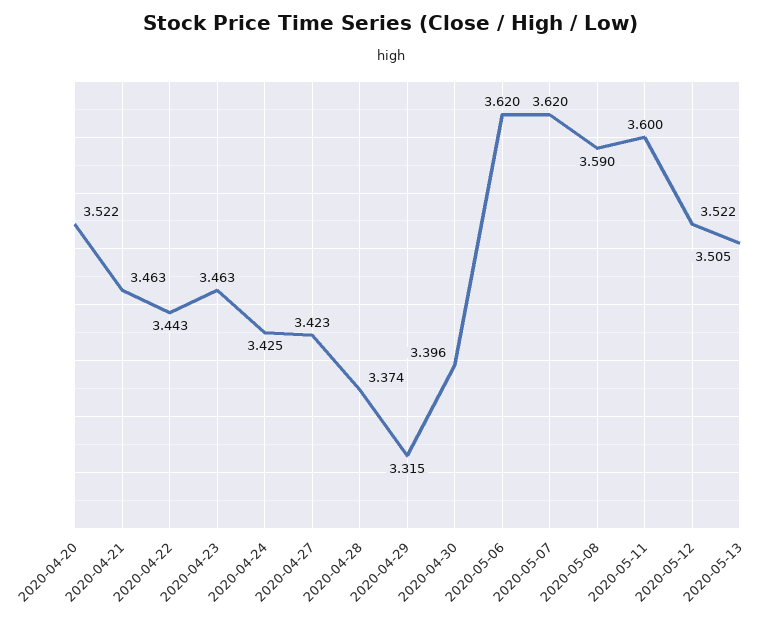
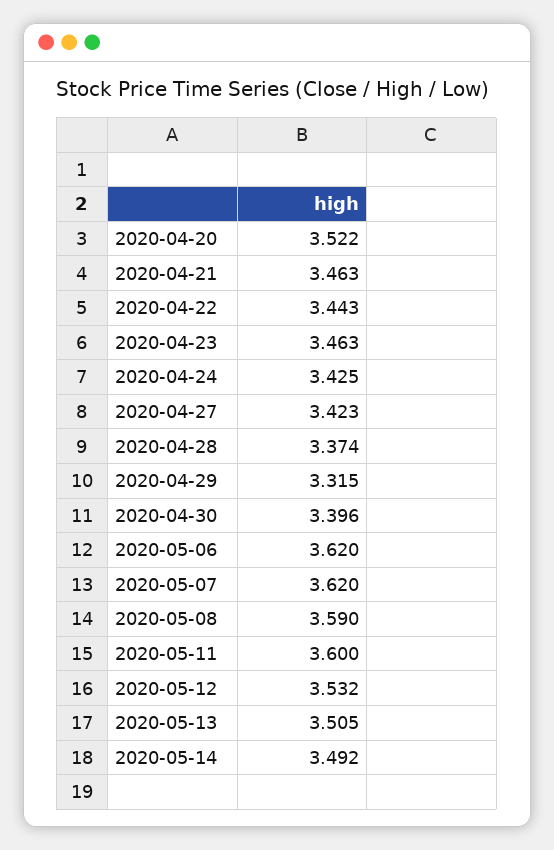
2020-05-12: 3.522 -> 3.532
2020-05-14: none -> 3.492

